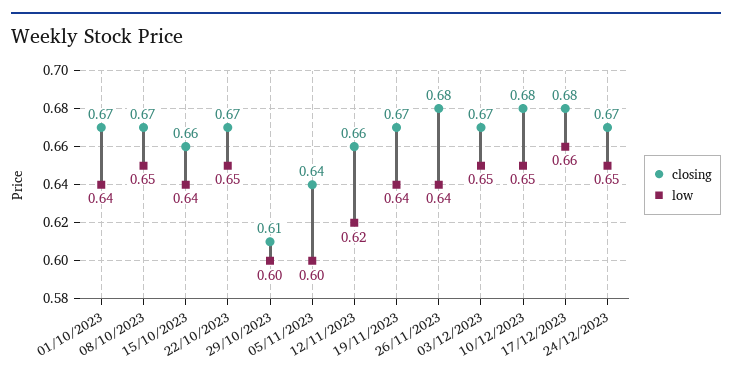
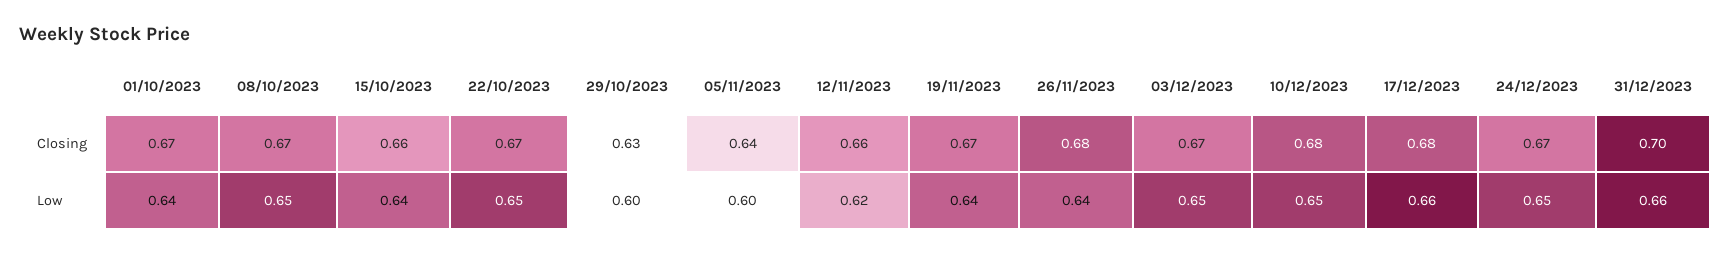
closing, 29/10/2023: 0.61 -> 0.63
closing, 31/12/2023: none -> 0.7
low, 31/12/2023: none -> 0.66

